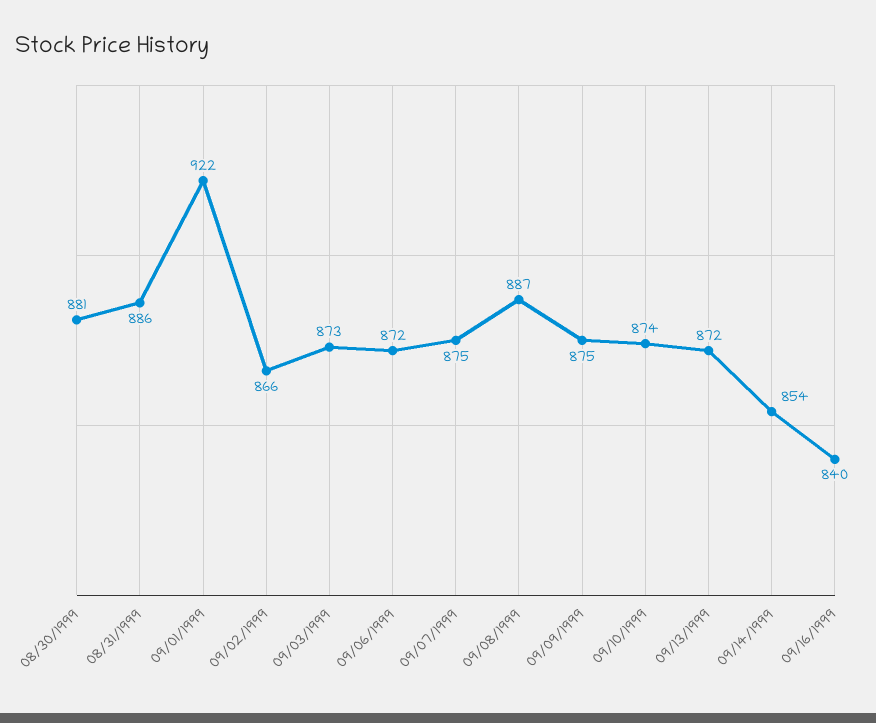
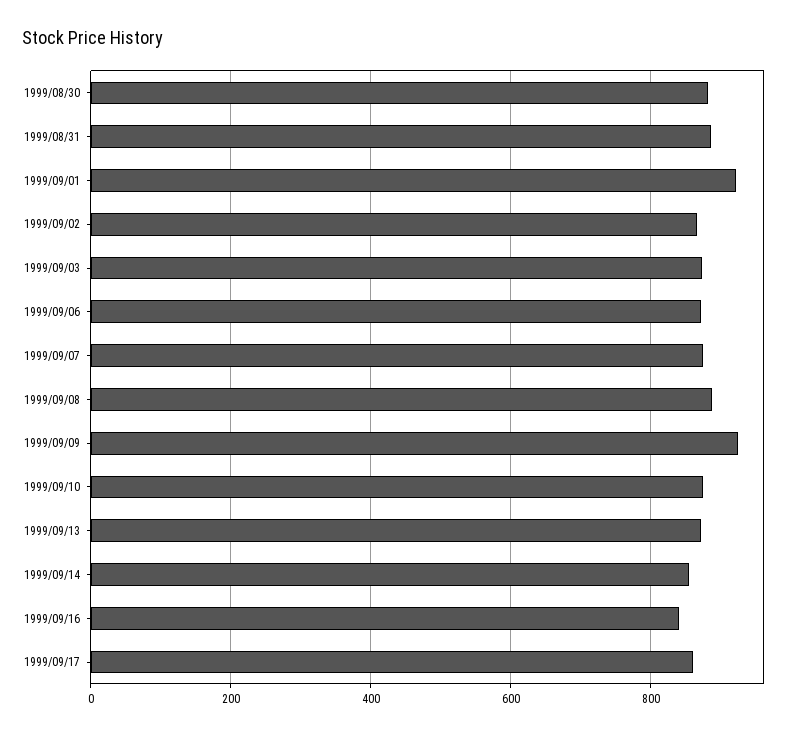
09/09/1999: 875 -> 920
1999/09/17: none -> 860

